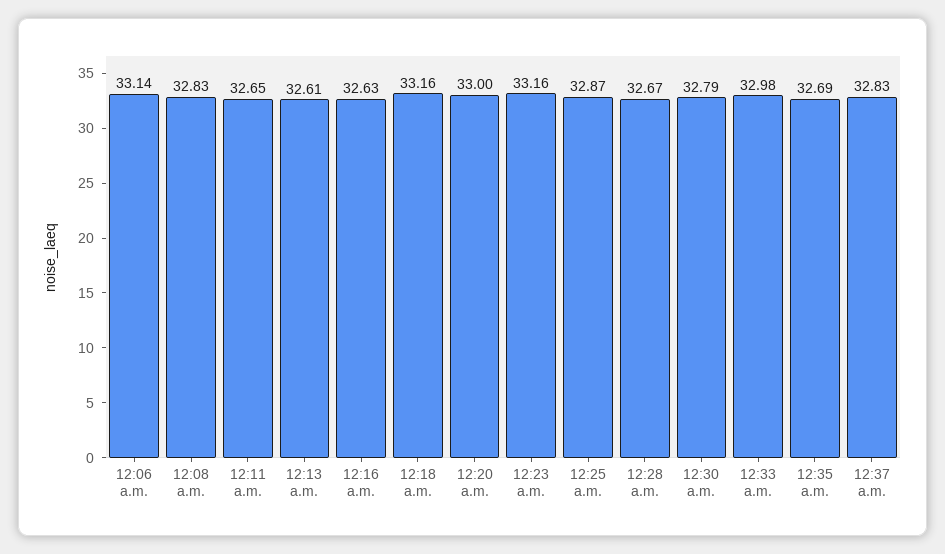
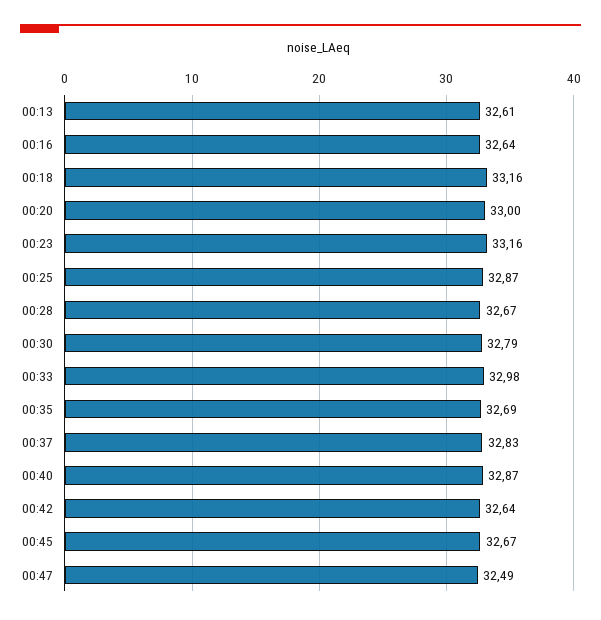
12:06 a.m.: 33.14 -> none
12:08 a.m.: 32.83 -> none
12:11 a.m.: 32.65 -> none
12:16 a.m.: 32.63 -> 32.64
00:40: none -> 32.87
00:42: none -> 32.64
00:45: none -> 32.67
00:47: none -> 32.49

